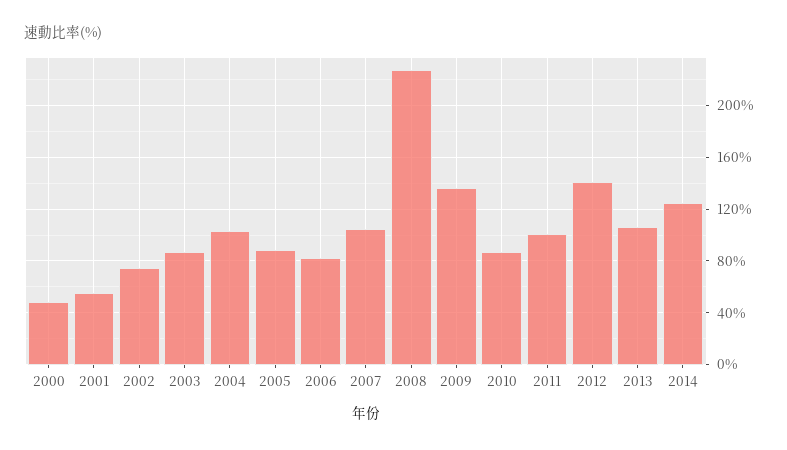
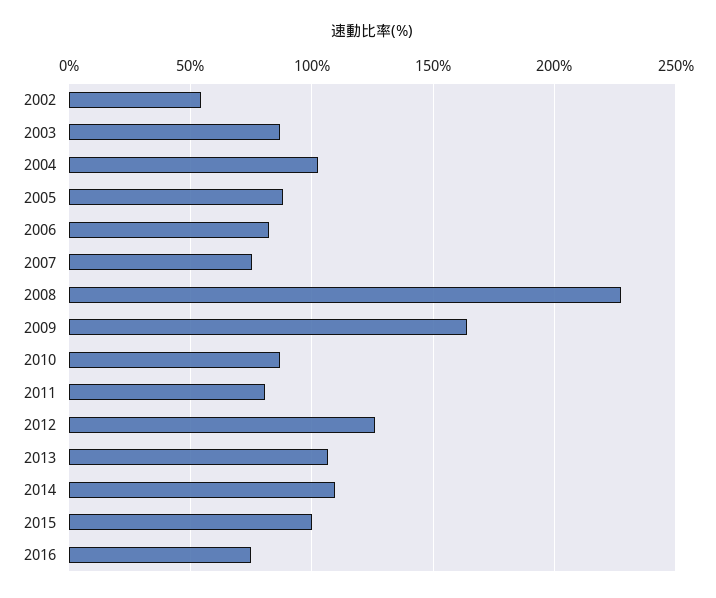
2000: 50 -> none
2001: 55 -> none
2002: 75 -> 55
2007: 105 -> 75
2009: 135 -> 165
2011: 100 -> 80
2012: 140 -> 125
2014: 125 -> 110
2015: none -> 100
2016: none -> 75

